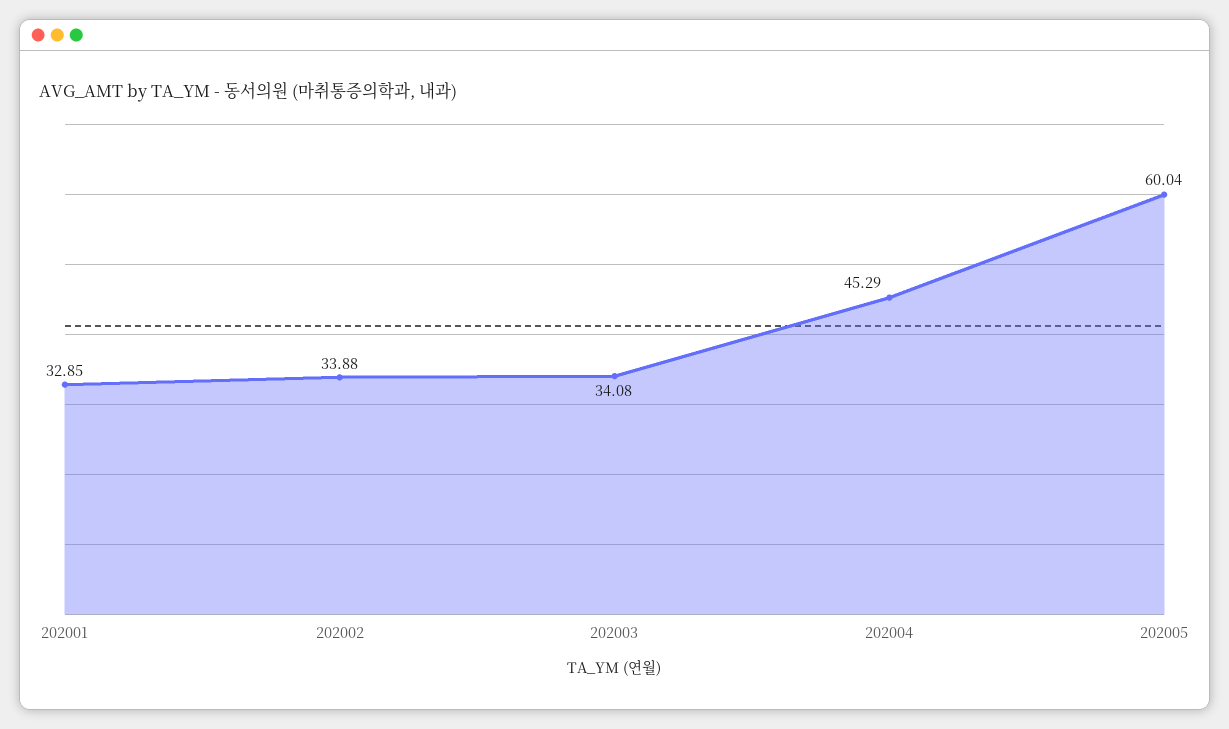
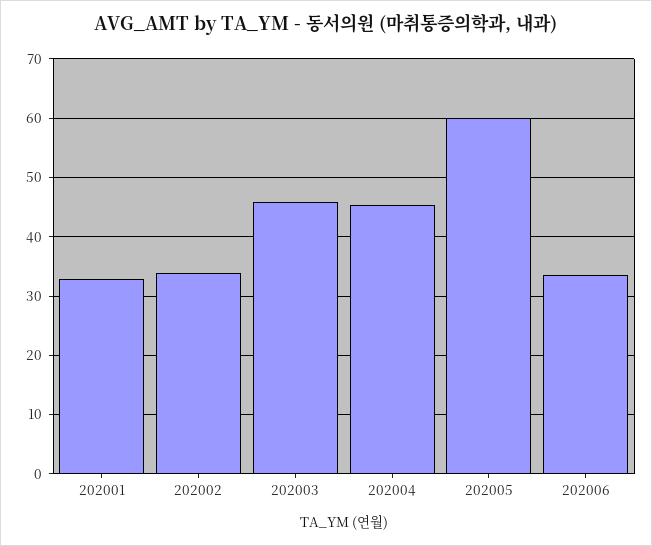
202003: 34.08 -> 46
202006: none -> 34

